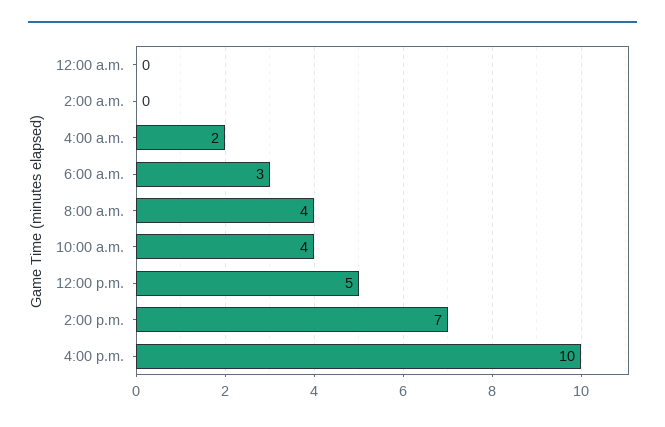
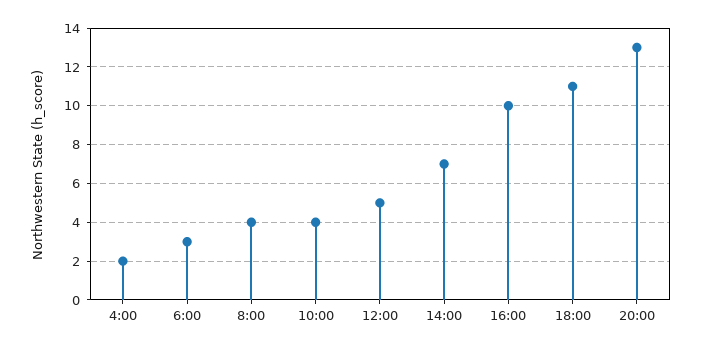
12:00 a.m.: 0 -> none
2:00 a.m.: 0 -> none
18:00: none -> 11
20:00: none -> 13

